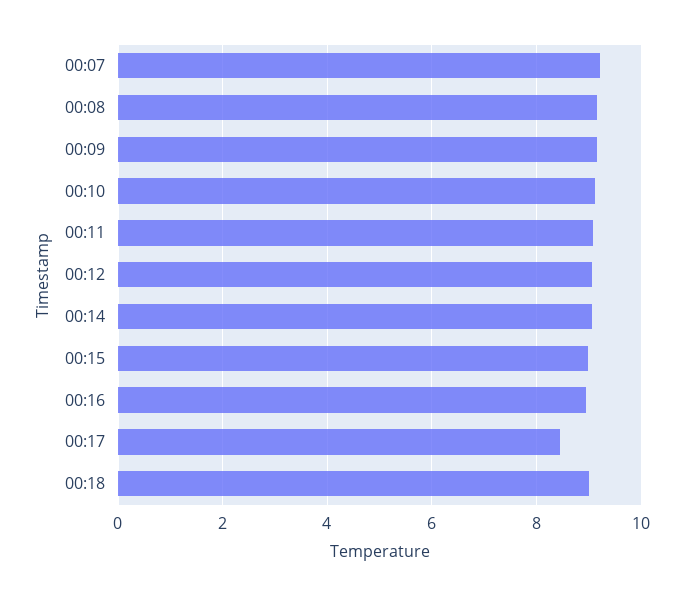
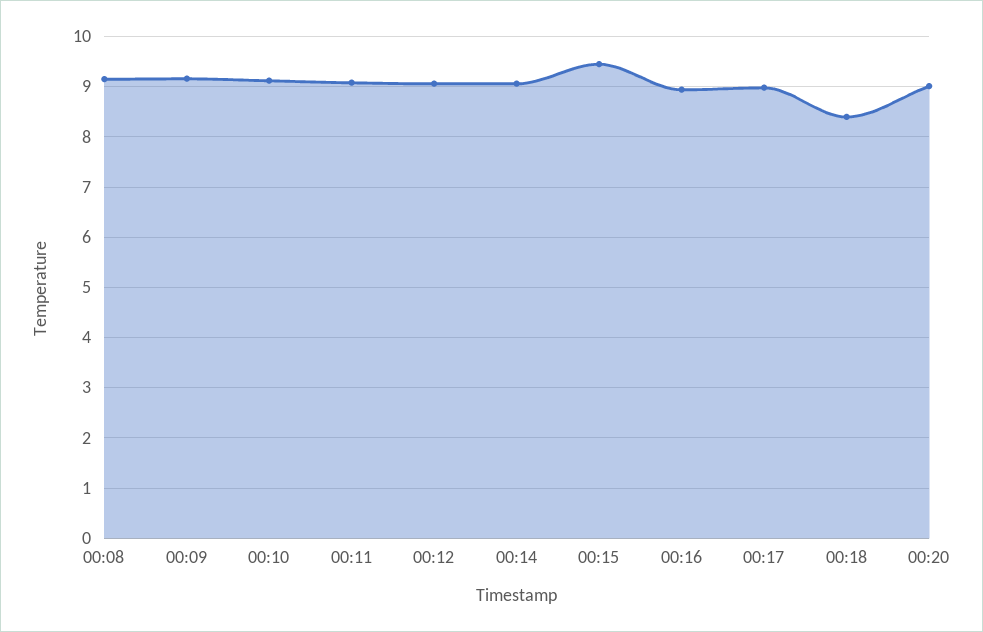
00:07: 9.2 -> none
00:15: 9 -> 9.4
00:17: 8.4 -> 9
00:18: 9 -> 8.4
00:20: none -> 9

